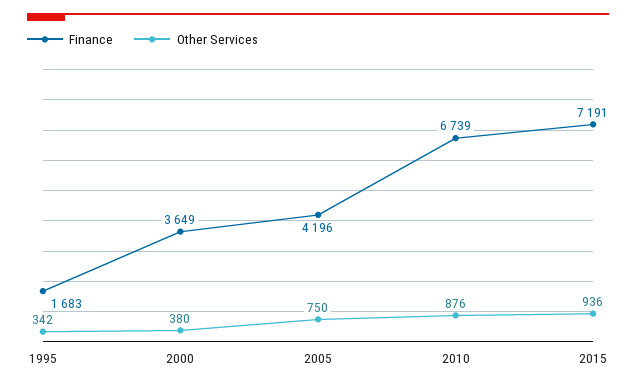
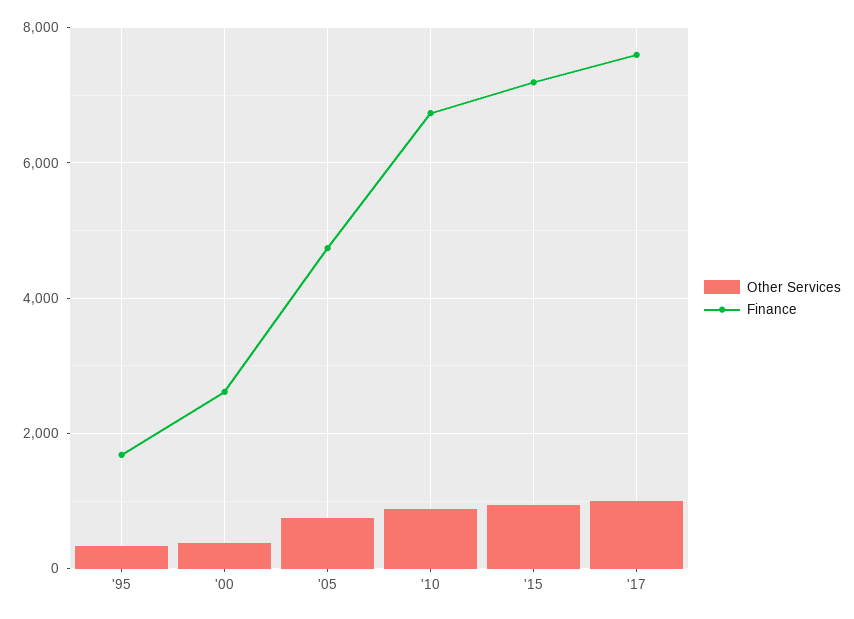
Finance, 2000: 3649 -> 2600
Finance, 2005: 4196 -> 4800
Other Services, '17: none -> 1000
Finance, '17: none -> 7600

